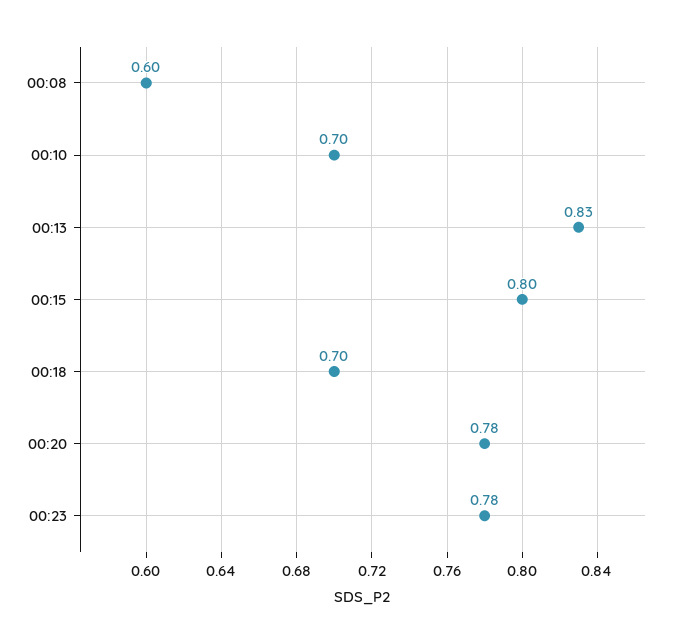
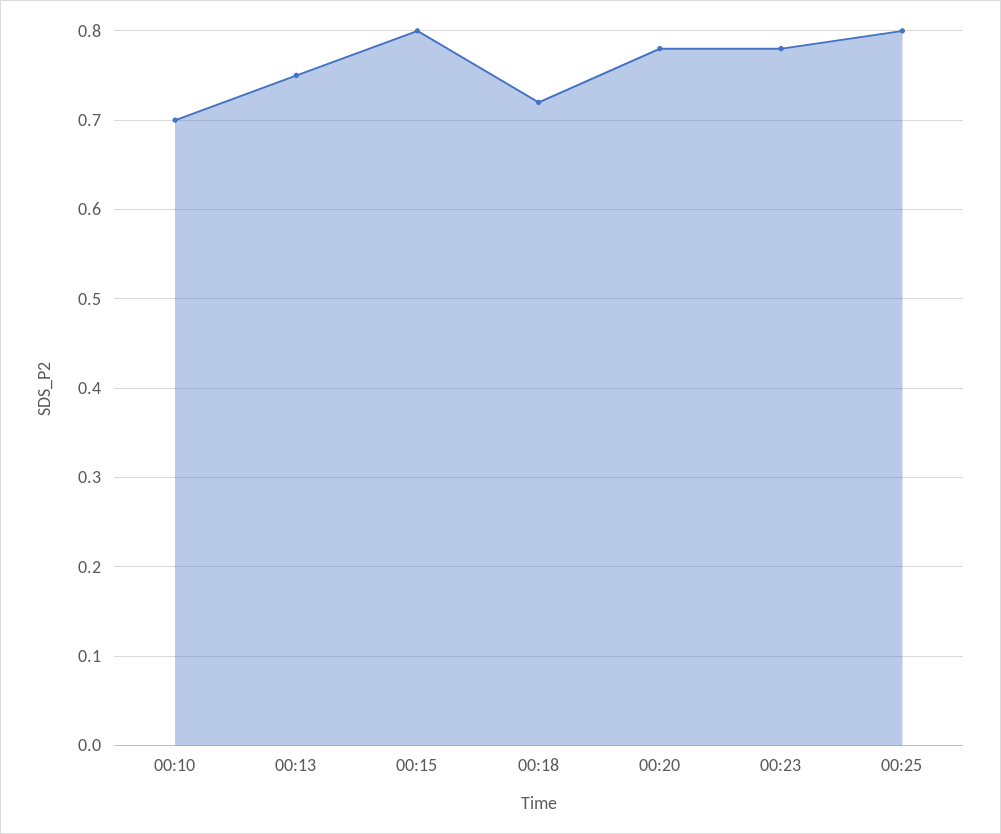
00:08: 0.6 -> none
00:13: 0.83 -> 0.75
00:18: 0.7 -> 0.72
00:25: none -> 0.8

